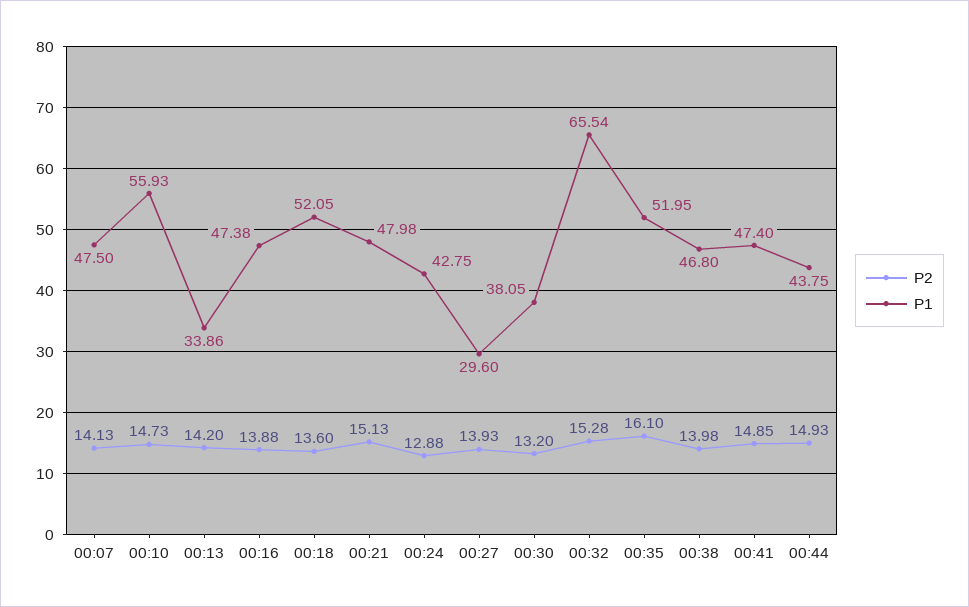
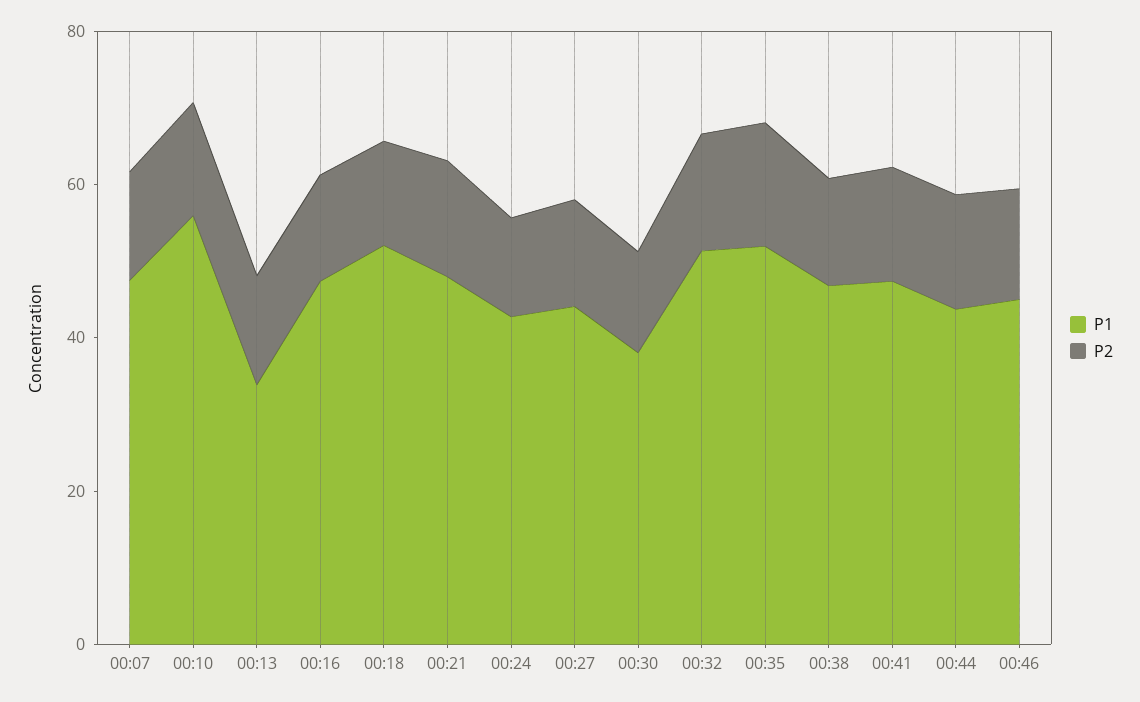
P1, 00:27: 29.6 -> 45
P1, 00:32: 65.54 -> 50
P1, 00:46: none -> 45
P2, 00:46: none -> 15

